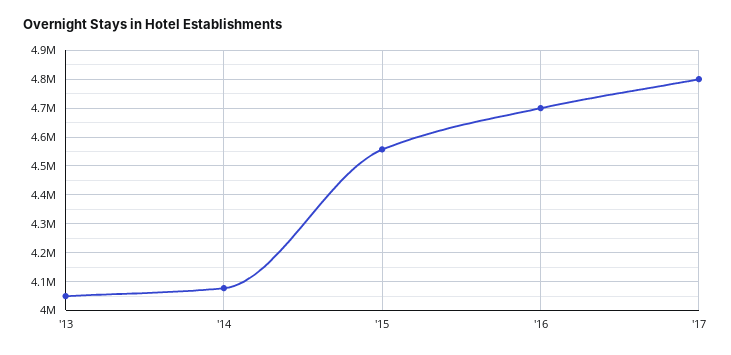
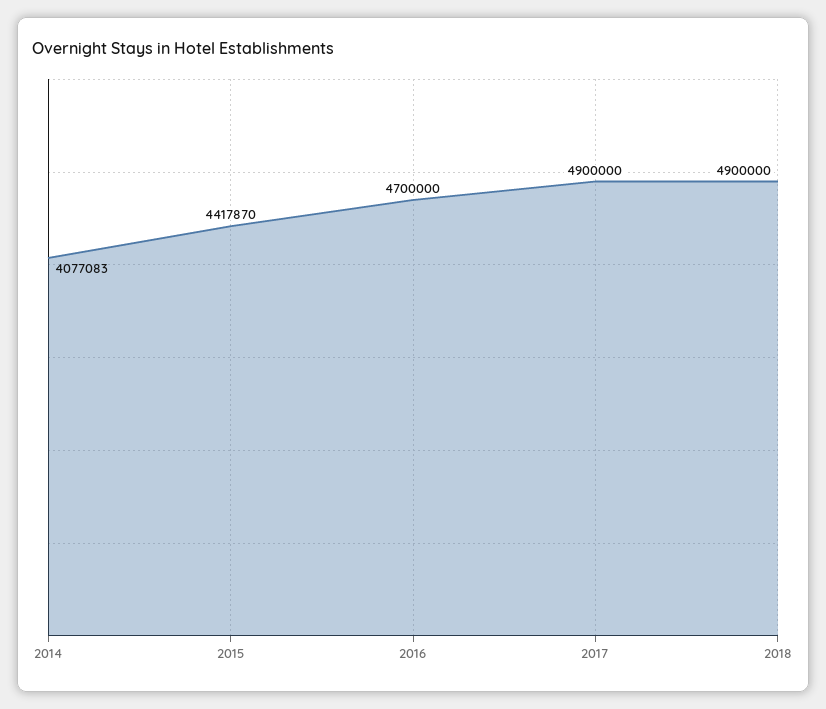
'13: 4050000 -> none
'15: 4550000 -> 4417870
'17: 4800000 -> 4900000
2018: none -> 4900000

